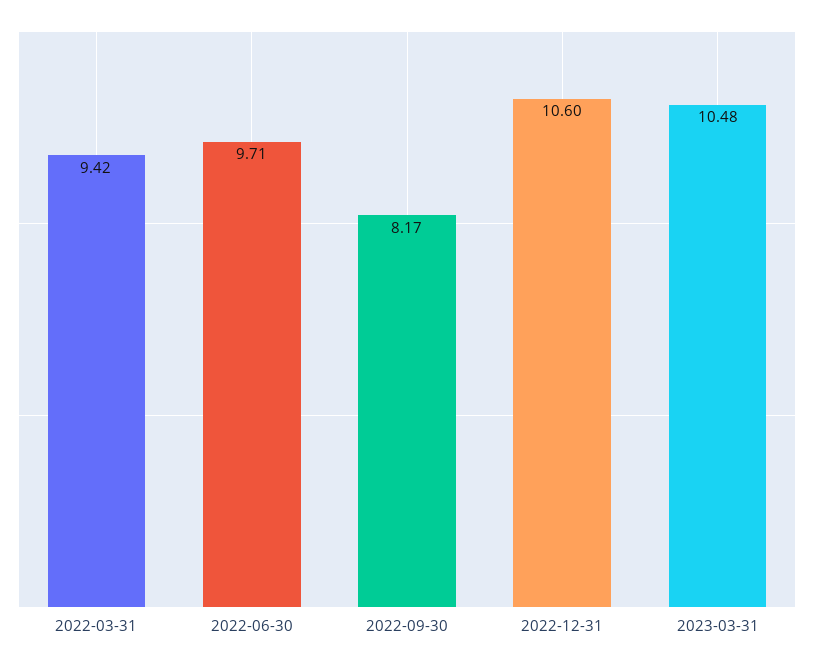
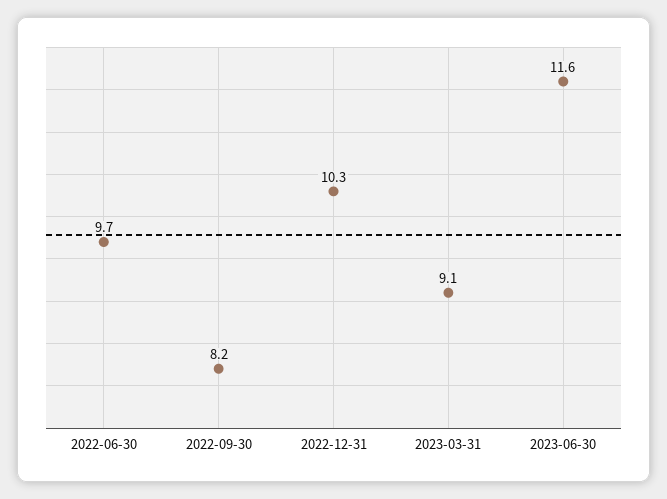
2022-03-31: 9.42 -> none
2022-12-31: 10.6 -> 10.3
2023-03-31: 10.48 -> 9.1
2023-06-30: none -> 11.6

